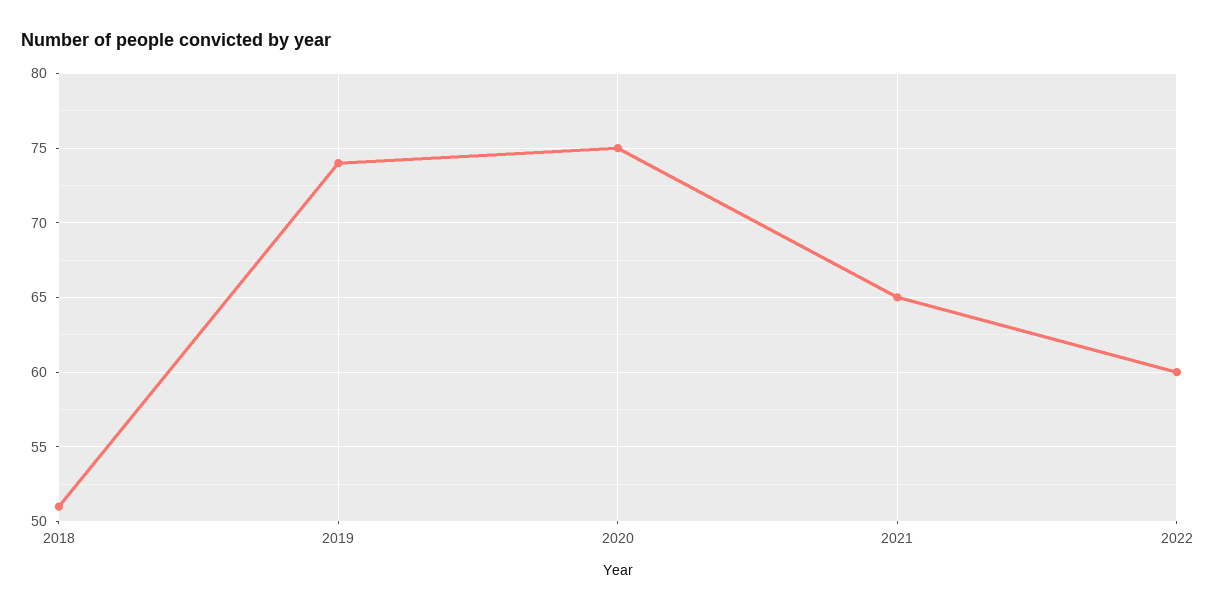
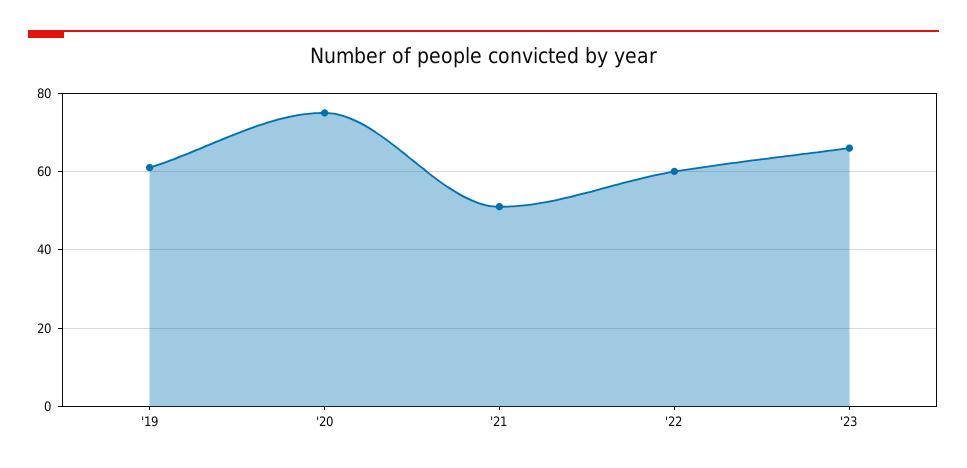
2018: 51 -> none
2019: 74 -> 60
2021: 65 -> 50
'23: none -> 65

